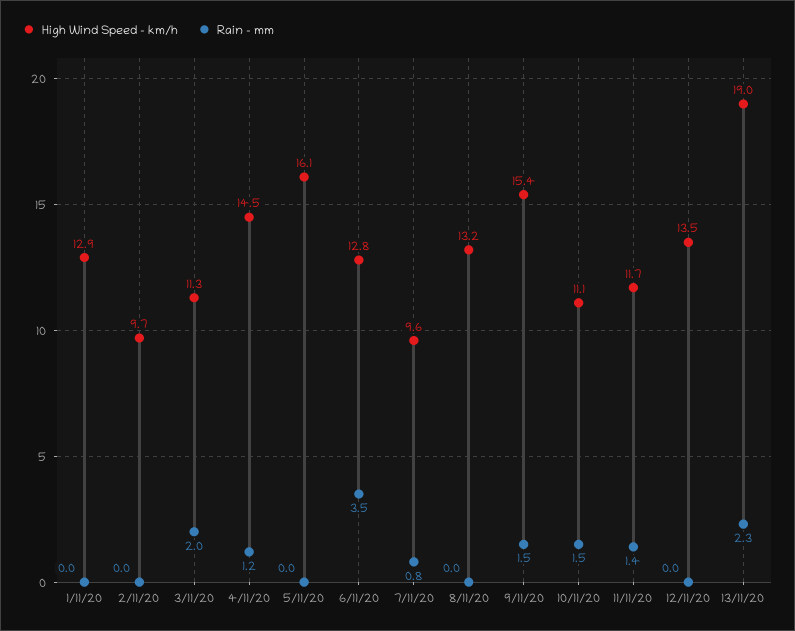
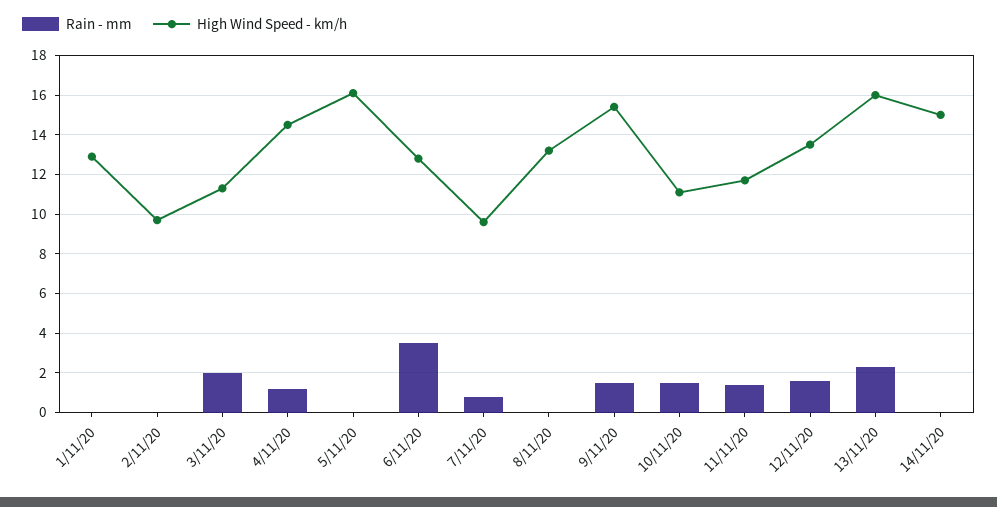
Rain - mm, 12/11/20: 0 -> 1.5
High Wind Speed - km/h, 13/11/20: 19 -> 16
Rain - mm, 14/11/20: none -> 0
High Wind Speed - km/h, 14/11/20: none -> 15

